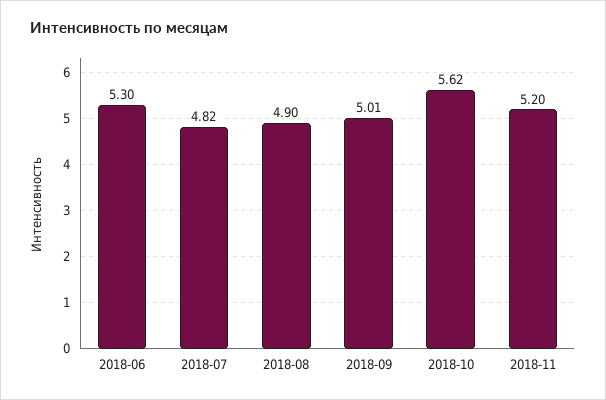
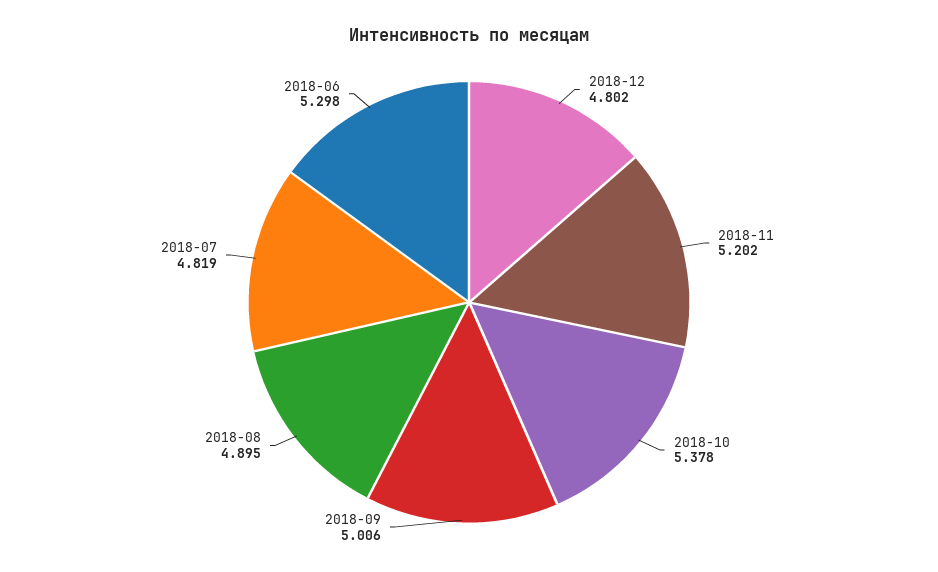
2018-10: 5.62 -> 5.378
2018-12: none -> 4.802

